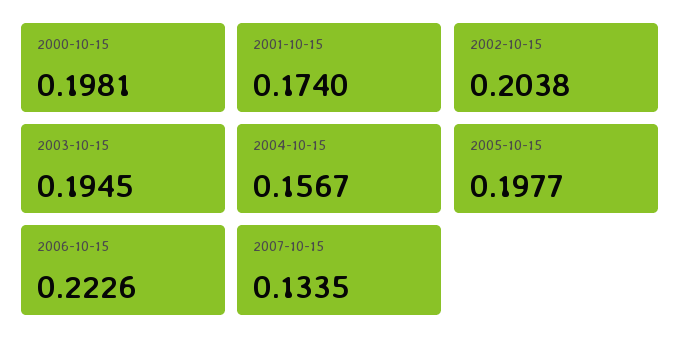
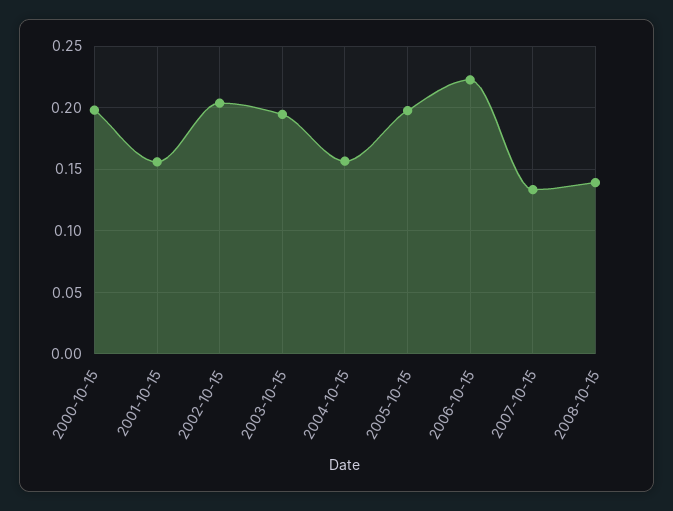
2001-10-15: 0.174 -> 0.155
2008-10-15: none -> 0.14

